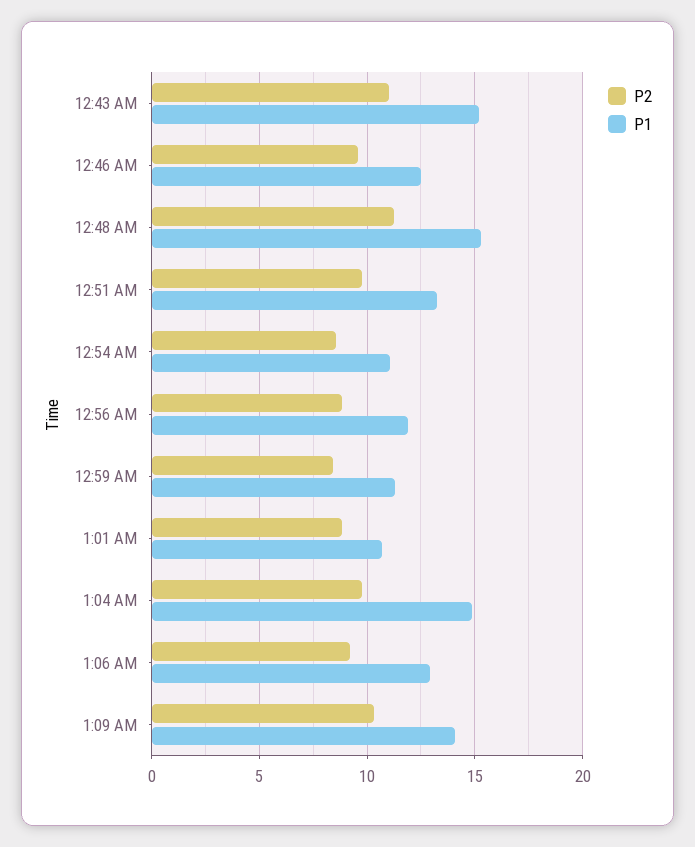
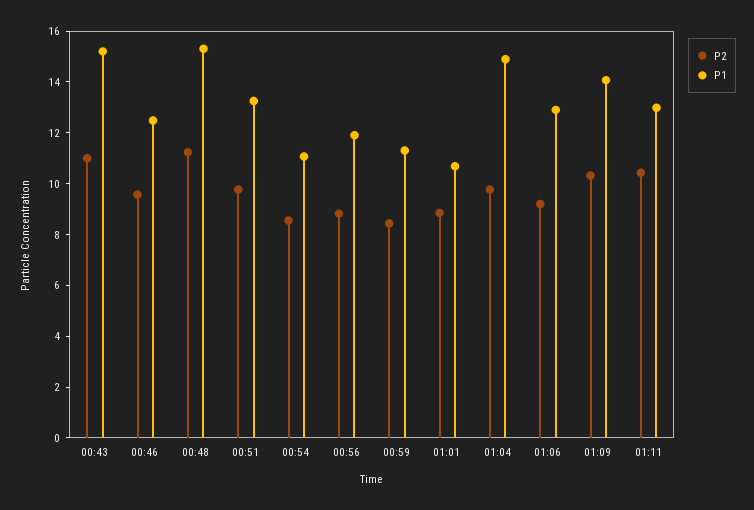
P2, 01:11: none -> 10.5
P1, 01:11: none -> 13

